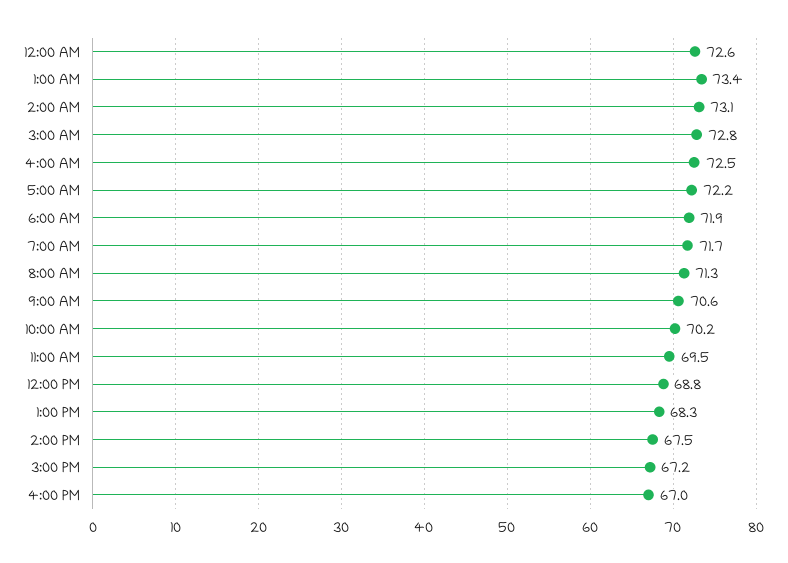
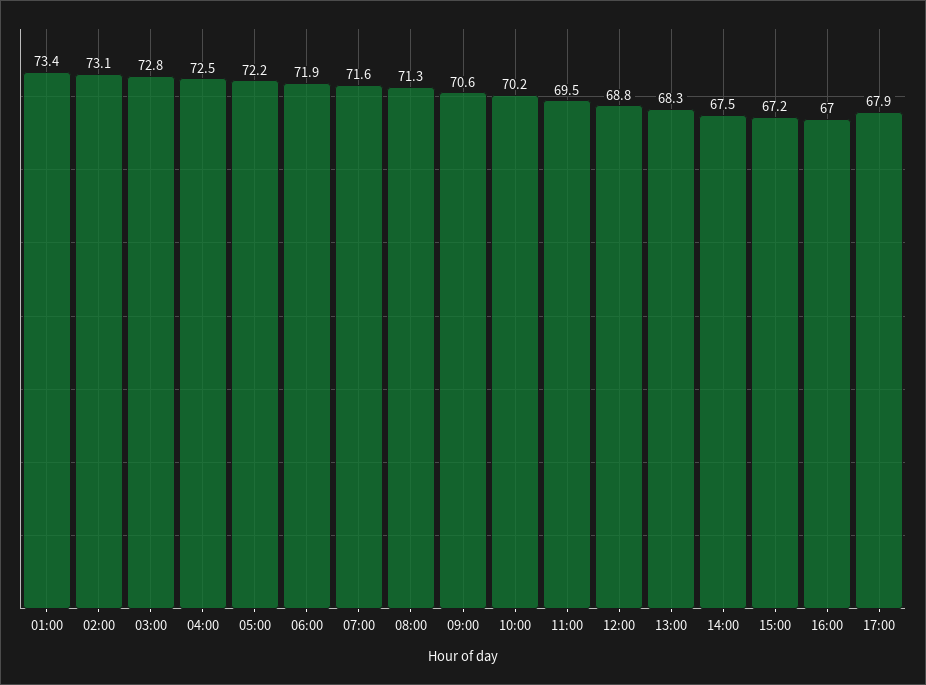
12:00 AM: 72.6 -> none
7:00 AM: 71.7 -> 71.6
17:00: none -> 67.9

